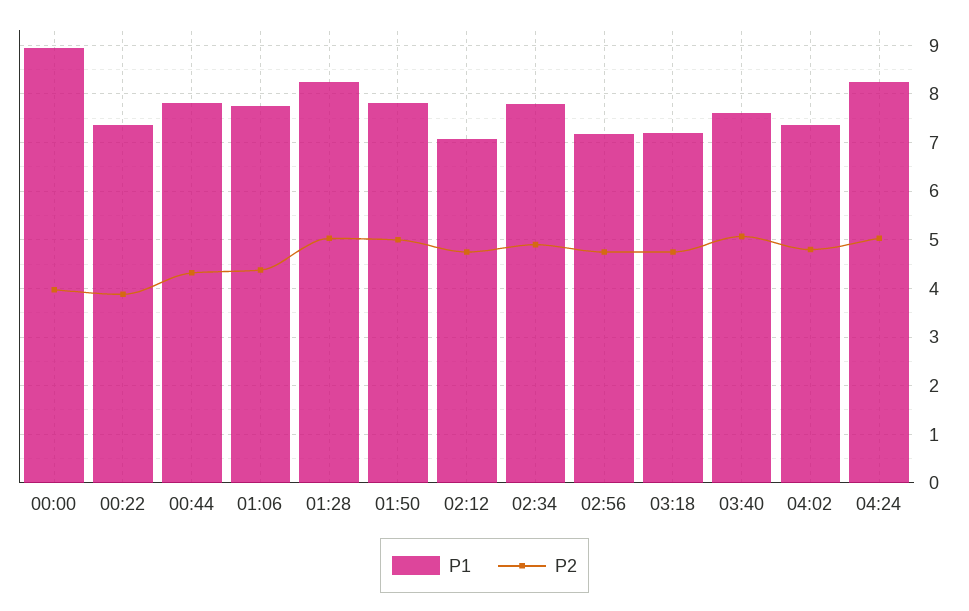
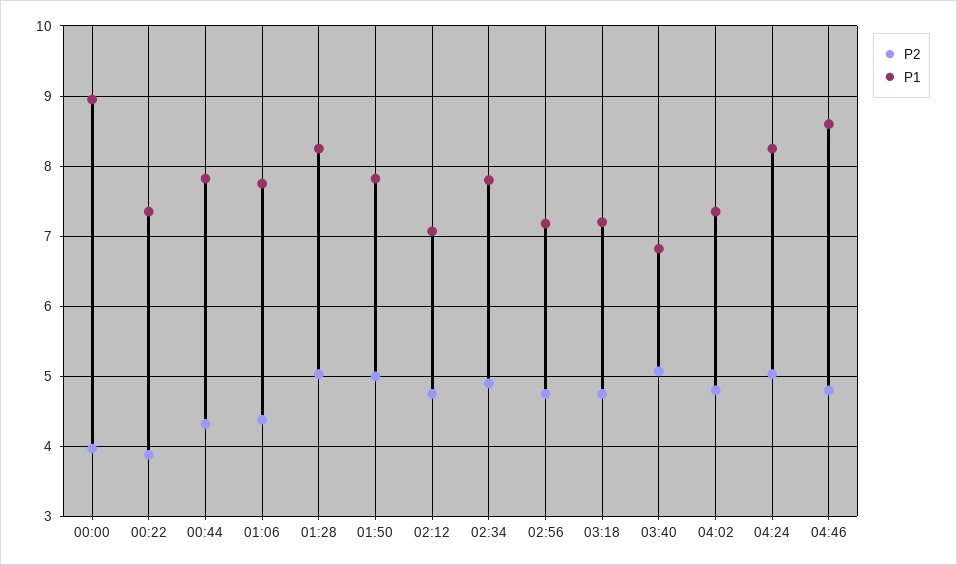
P1, 03:40: 7.6 -> 6.8
P2, 04:46: none -> 4.8
P1, 04:46: none -> 8.6

